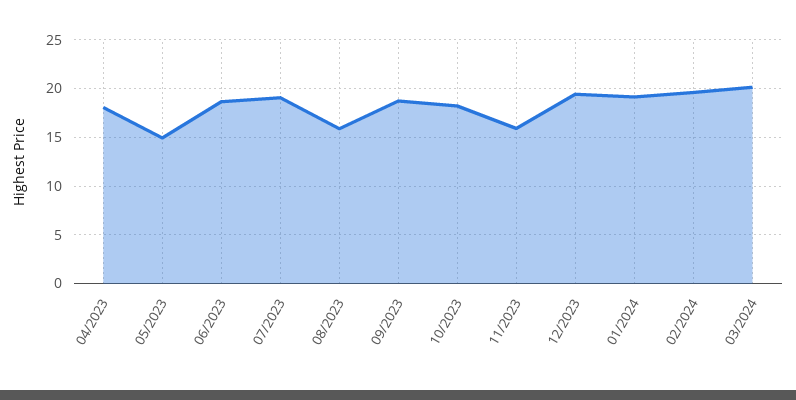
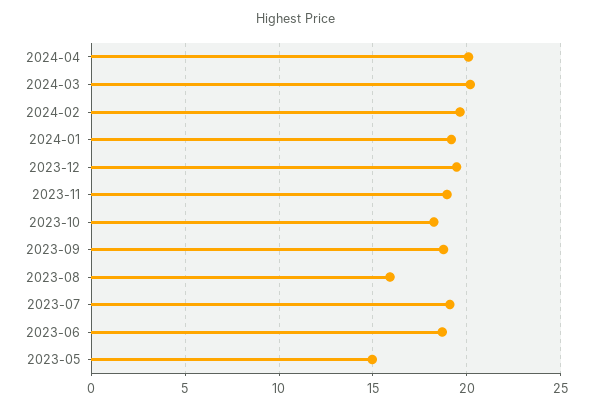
04/2023: 18 -> none
11/2023: 16 -> 19
2024-04: none -> 20

